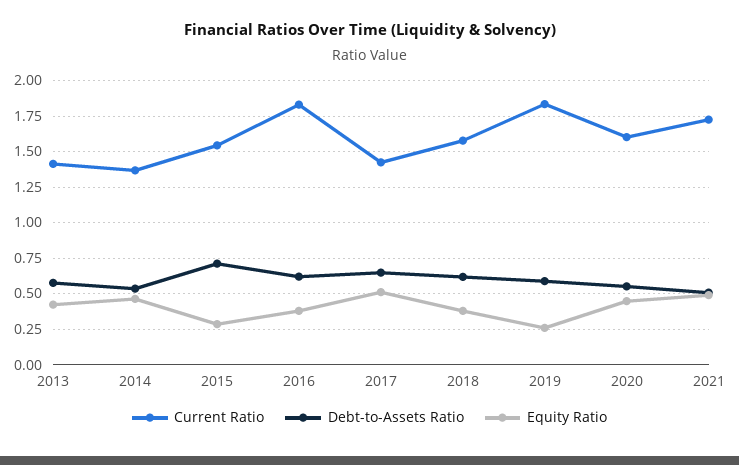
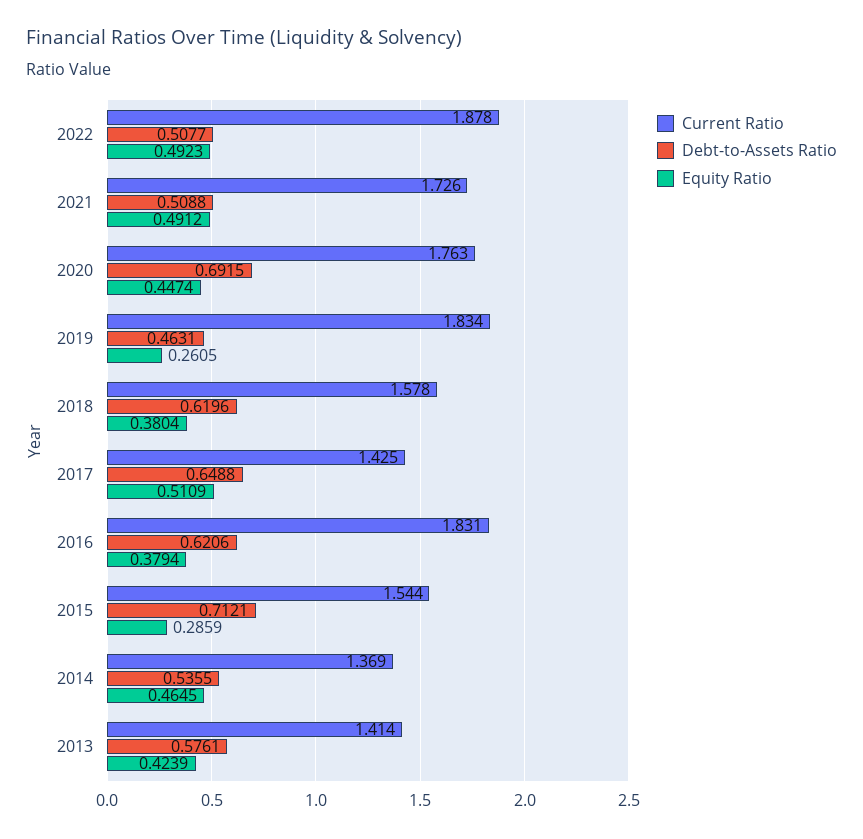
Debt-to-Assets Ratio, 2019: 0.6 -> 0.4631
Current Ratio, 2020: 1.6 -> 1.763
Debt-to-Assets Ratio, 2020: 0.55 -> 0.6915
Current Ratio, 2022: none -> 1.878
Debt-to-Assets Ratio, 2022: none -> 0.5077
Equity Ratio, 2022: none -> 0.4923

